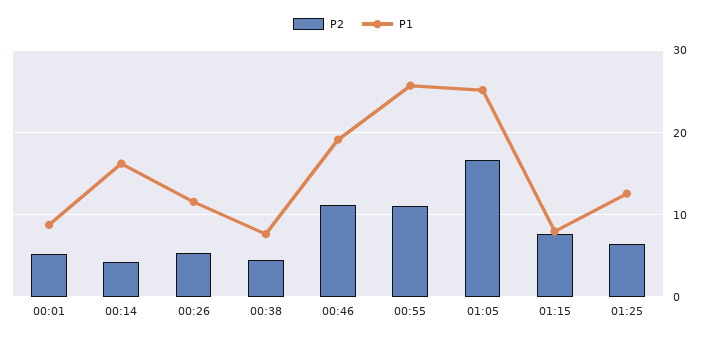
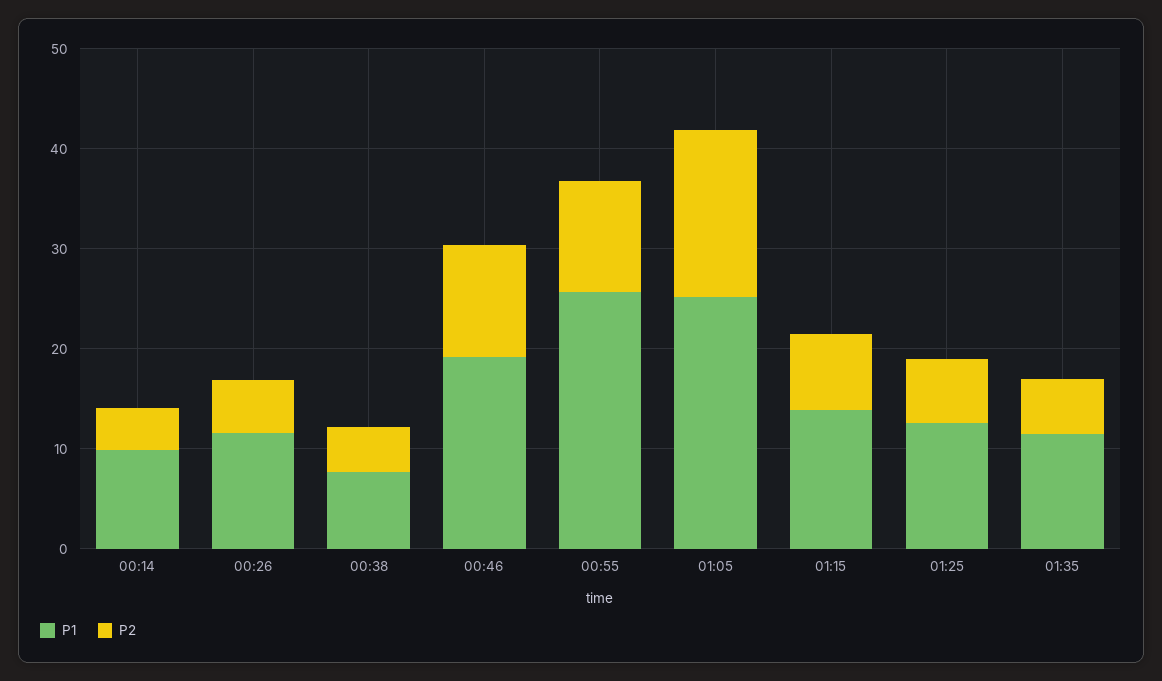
P2, 00:01: 5 -> none
P1, 00:01: 9 -> none
P1, 00:14: 16 -> 10
P1, 01:15: 8 -> 14
P1, 01:35: none -> 12
P2, 01:35: none -> 6

